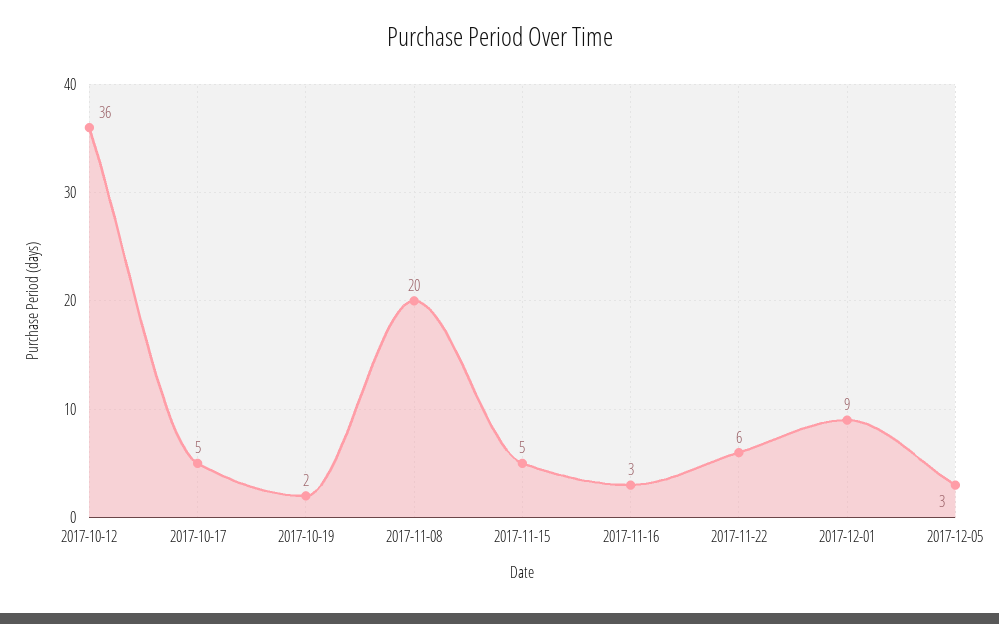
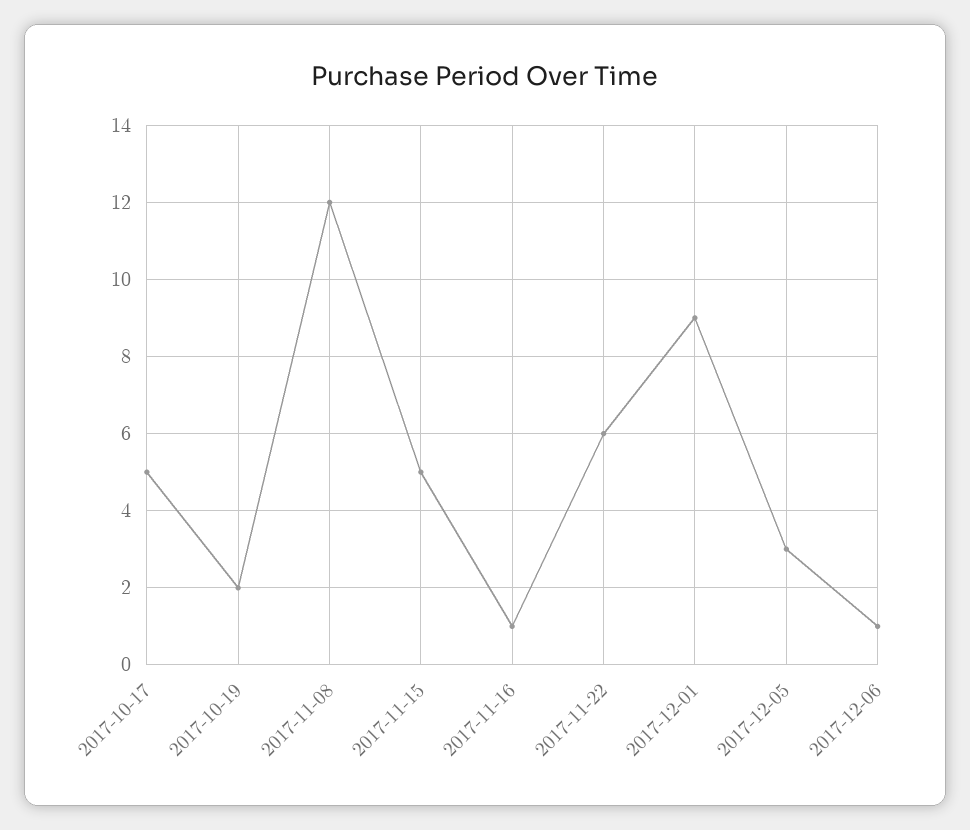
2017-10-12: 36 -> none
2017-11-08: 20 -> 12
2017-11-16: 3 -> 1
2017-12-06: none -> 1

